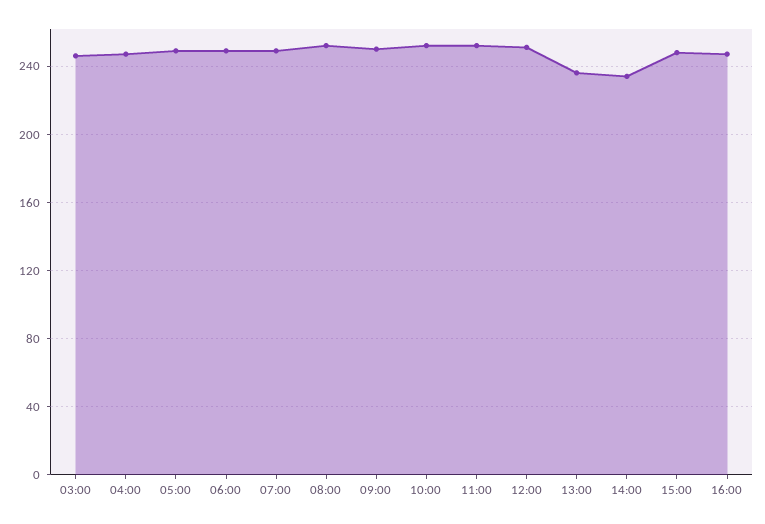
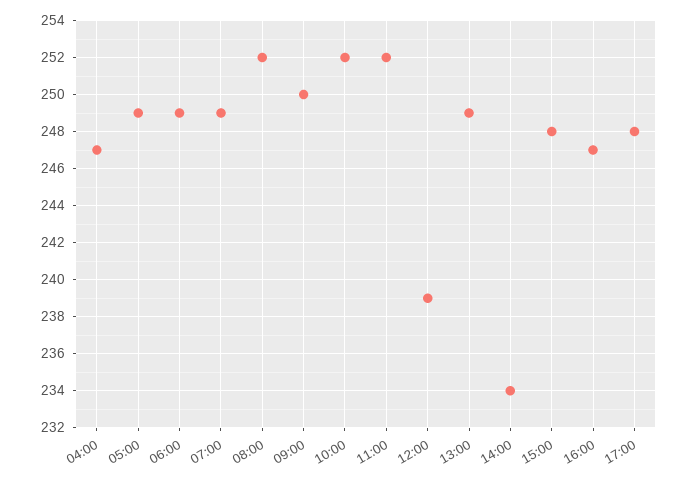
03:00: 245 -> none
12:00: 250 -> 239
13:00: 235 -> 249
17:00: none -> 248

